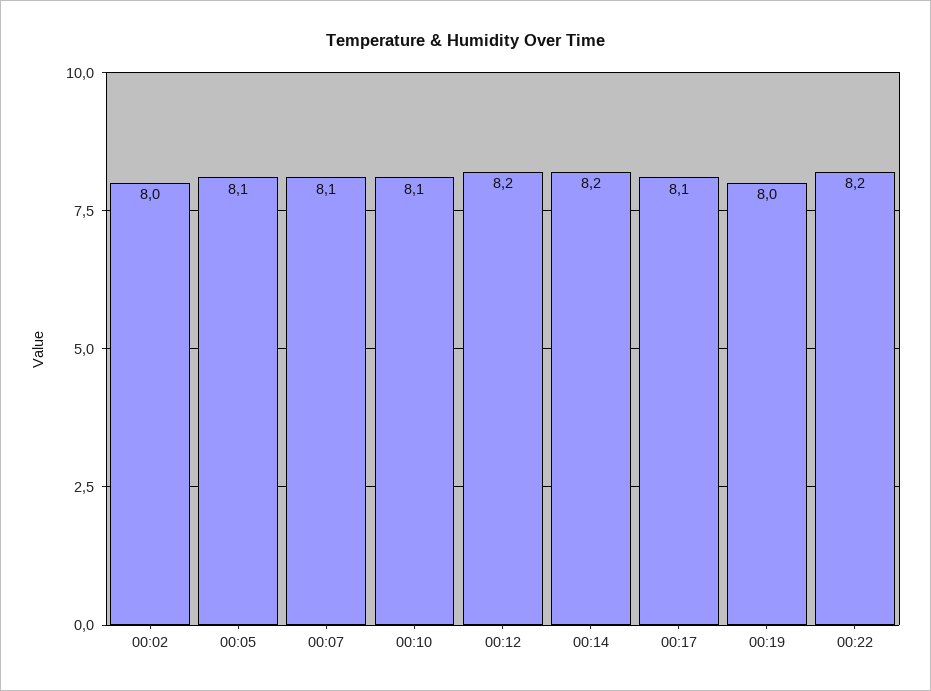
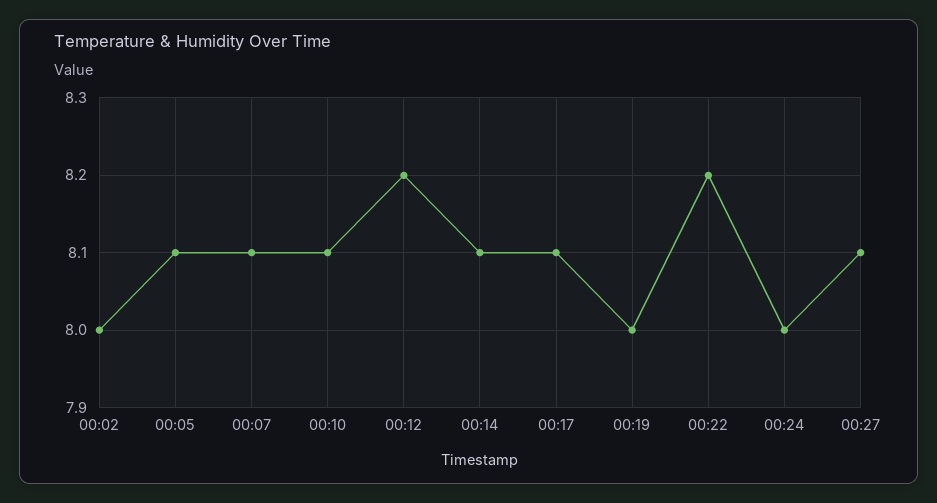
00:14: 8.2 -> 8.1
00:24: none -> 8
00:27: none -> 8.1

